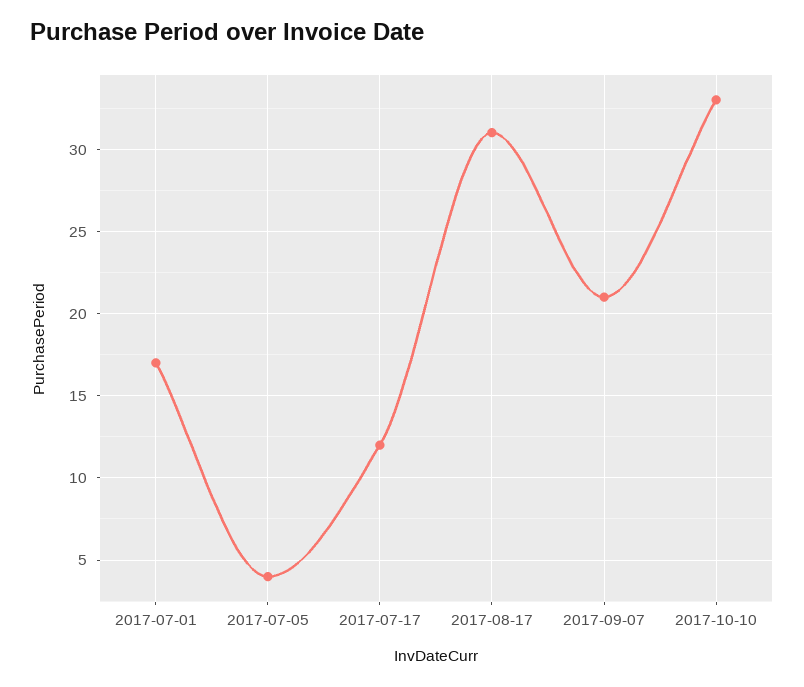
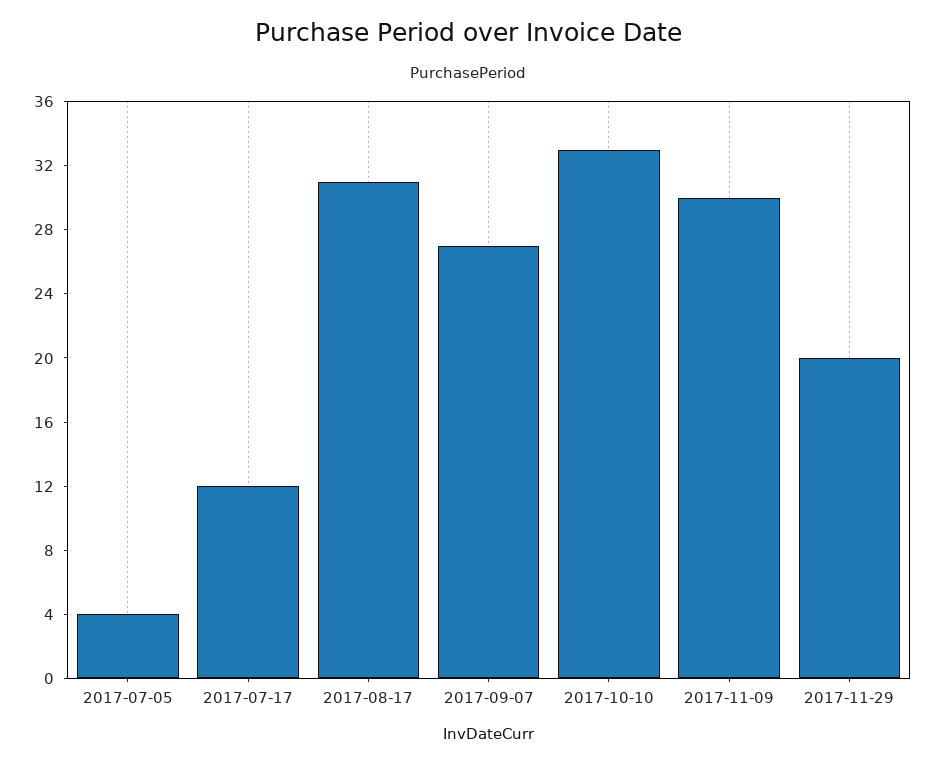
2017-07-01: 17 -> none
2017-09-07: 21 -> 27
2017-11-09: none -> 30
2017-11-29: none -> 20

